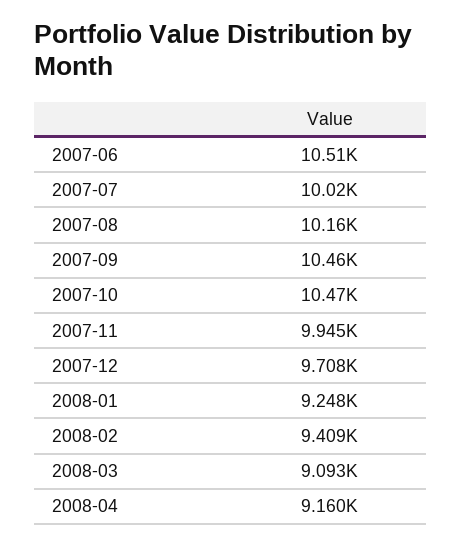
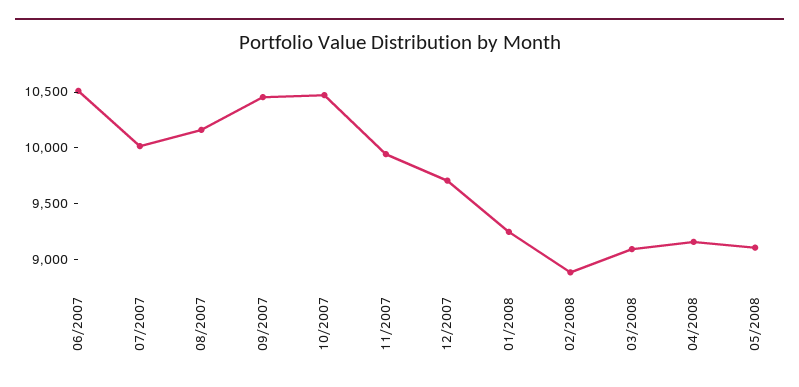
2008-02: 9409 -> 8900
05/2008: none -> 9100

